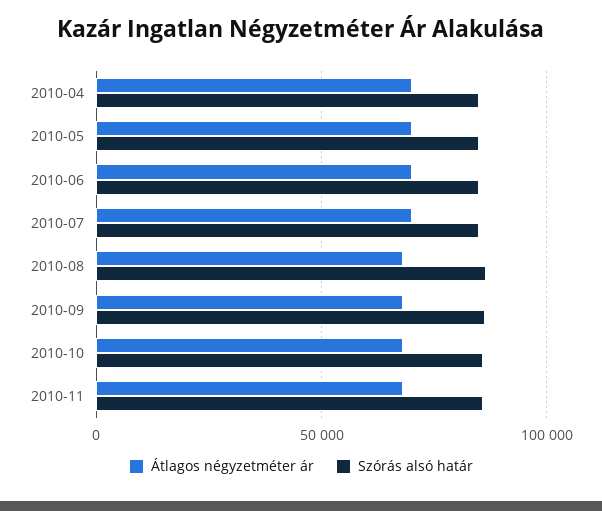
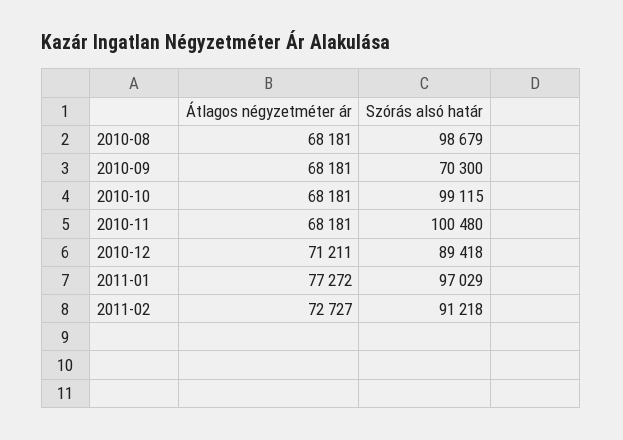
Átlagos négyzetméter ár, 2010-04: 70000 -> none
Szórás alsó határ, 2010-04: 85000 -> none
Átlagos négyzetméter ár, 2010-05: 70000 -> none
Szórás alsó határ, 2010-05: 85000 -> none
Átlagos négyzetméter ár, 2010-06: 70000 -> none
Szórás alsó határ, 2010-06: 85000 -> none
Átlagos négyzetméter ár, 2010-07: 70000 -> none
Szórás alsó határ, 2010-07: 85000 -> none
Szórás alsó határ, 2010-08: 85000 -> 98679
Szórás alsó határ, 2010-09: 85000 -> 70300
Szórás alsó határ, 2010-10: 85000 -> 99115
Szórás alsó határ, 2010-11: 85000 -> 100480
Átlagos négyzetméter ár, 2010-12: none -> 71211
Szórás alsó határ, 2010-12: none -> 89418
Átlagos négyzetméter ár, 2011-01: none -> 77272
Szórás alsó határ, 2011-01: none -> 97029
Átlagos négyzetméter ár, 2011-02: none -> 72727
Szórás alsó határ, 2011-02: none -> 91218

